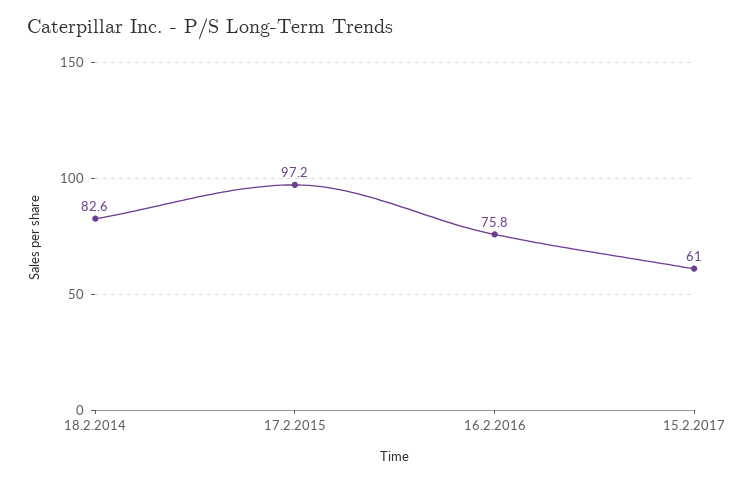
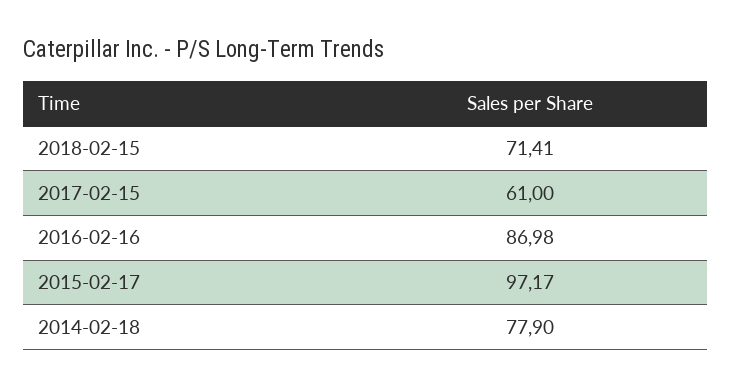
18.2.2014: 82.6 -> 77.9
16.2.2016: 75.8 -> 86.98
2018-02-15: none -> 71.41

